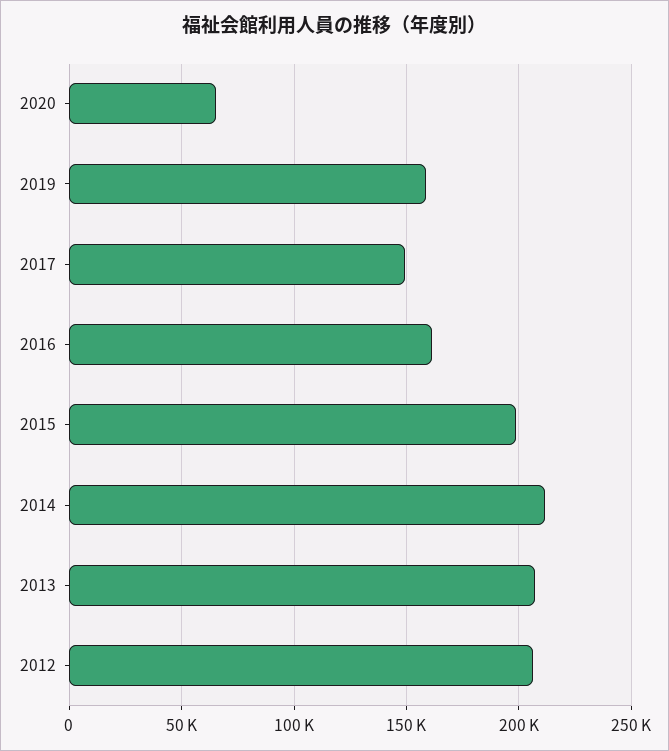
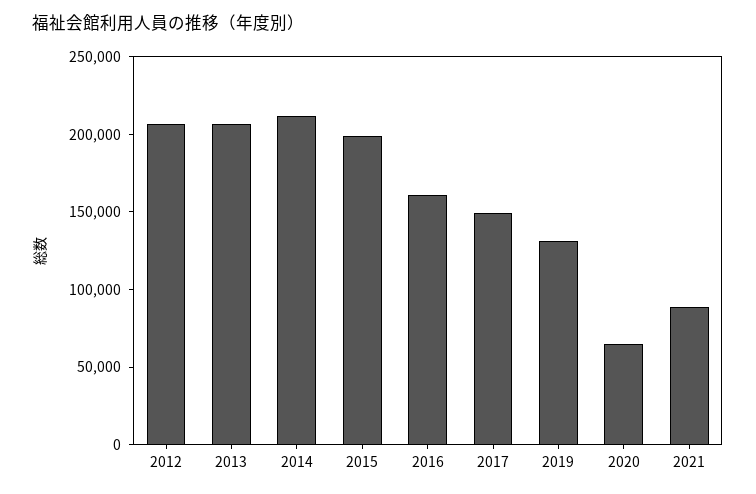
2019: 160000 -> 130000
2021: none -> 90000

